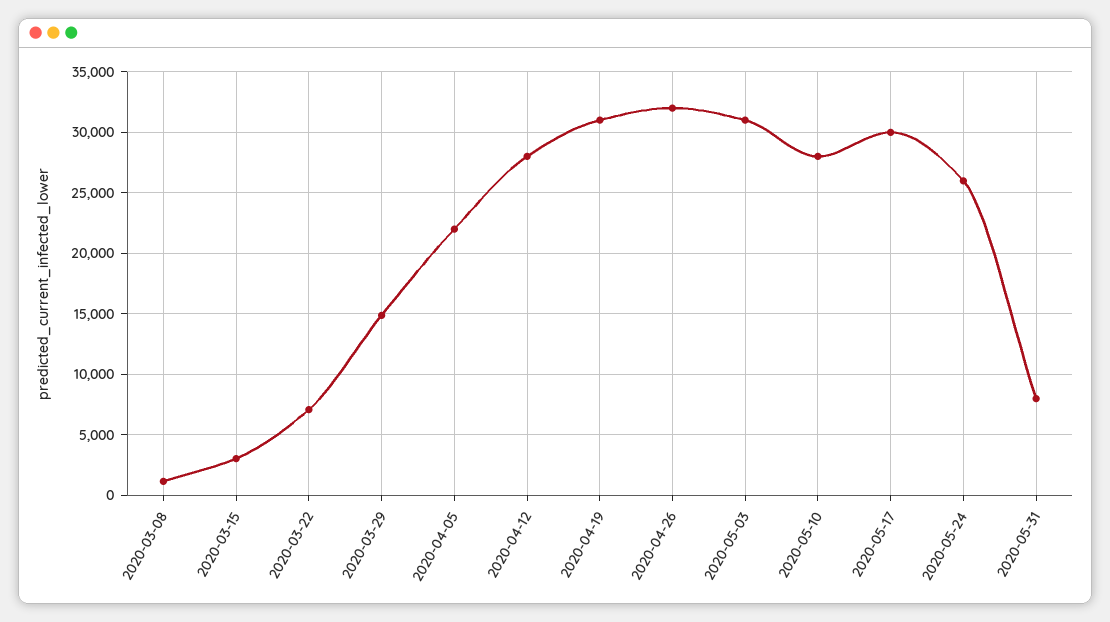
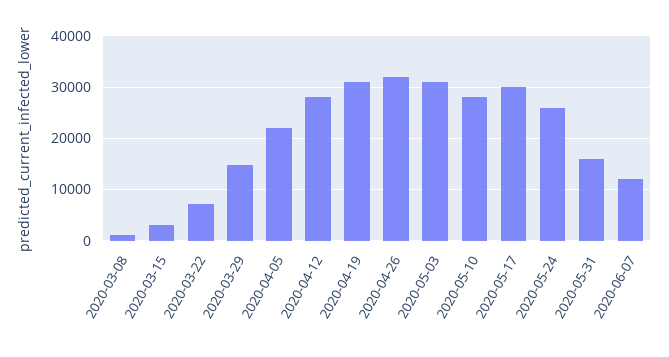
2020-05-31: 8000 -> 16000
2020-06-07: none -> 12000

